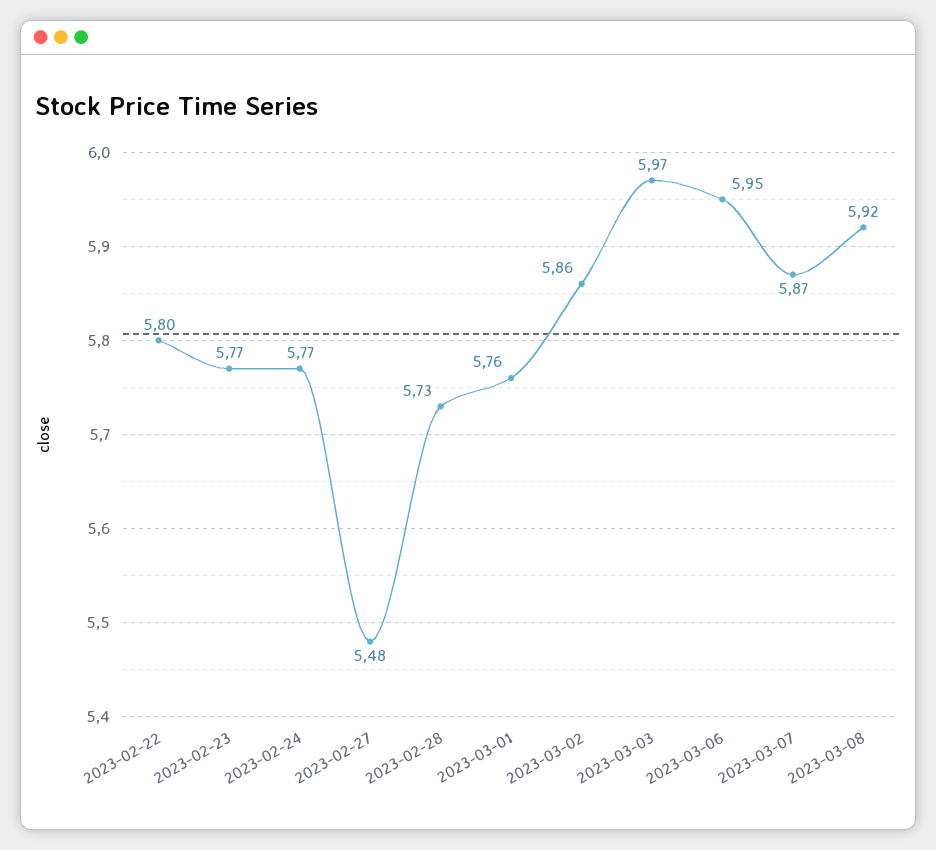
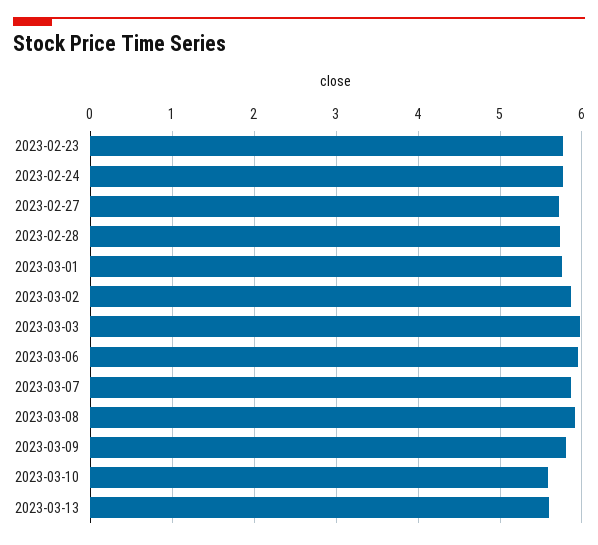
2023-02-22: 5.8 -> none
2023-02-27: 5.48 -> 5.7
2023-03-09: none -> 5.8
2023-03-10: none -> 5.6
2023-03-13: none -> 5.6

